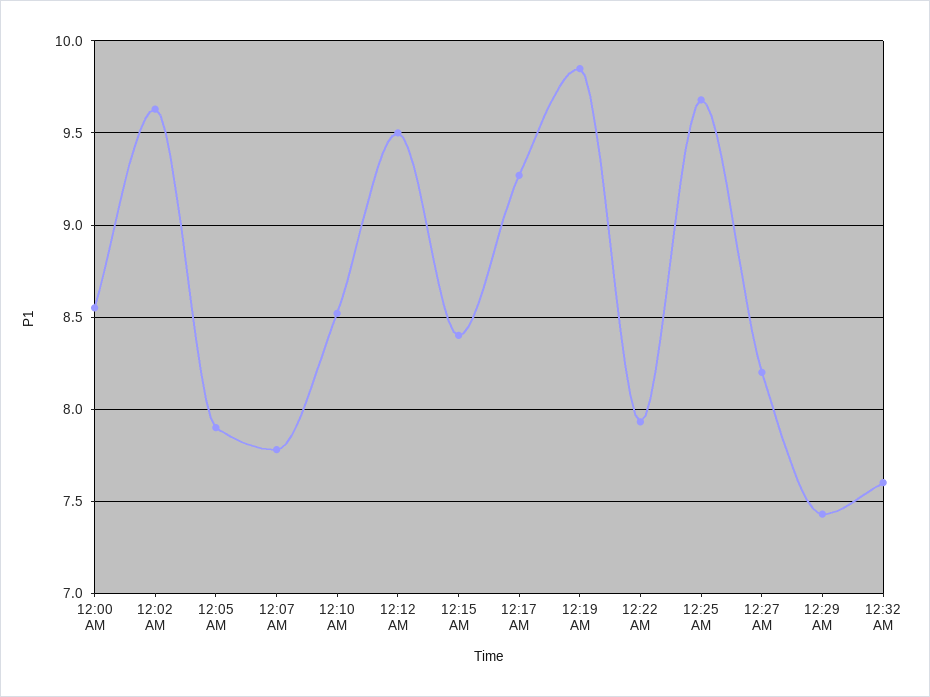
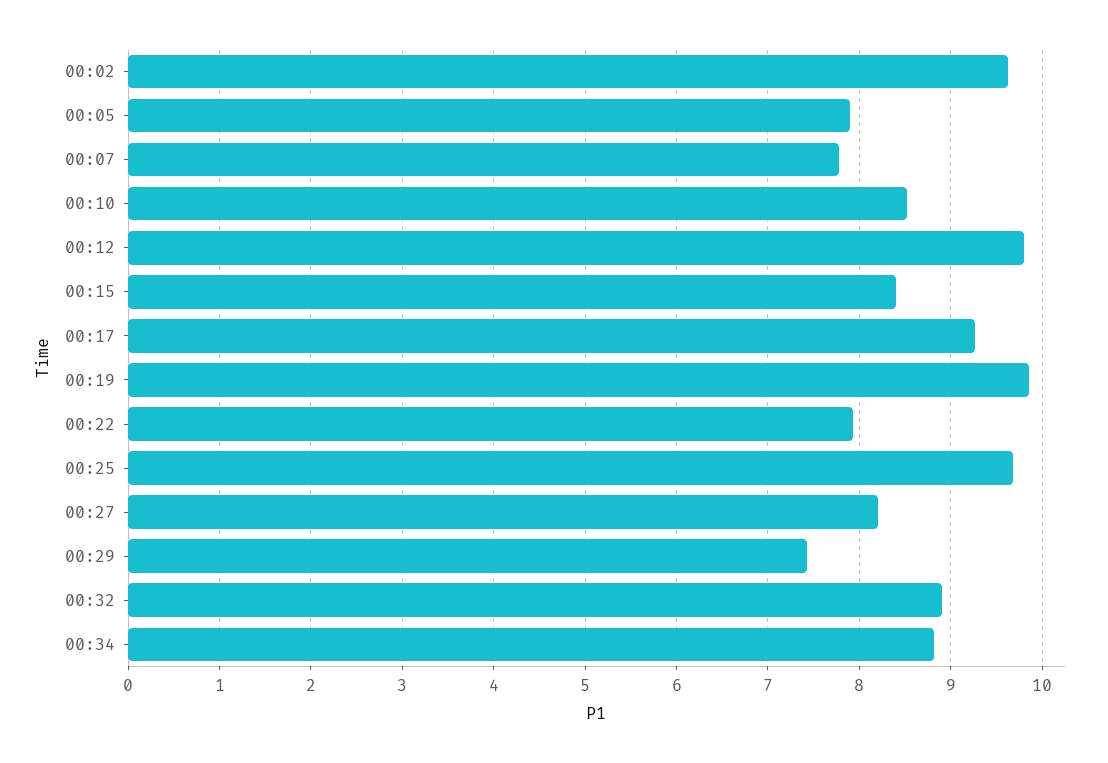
12:00 AM: 8.55 -> none
12:12 AM: 9.5 -> 9.8
12:32 AM: 7.6 -> 8.9
00:34: none -> 8.8

